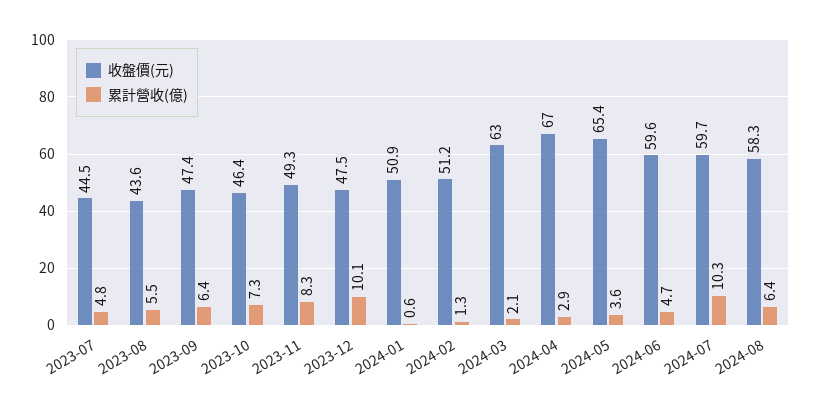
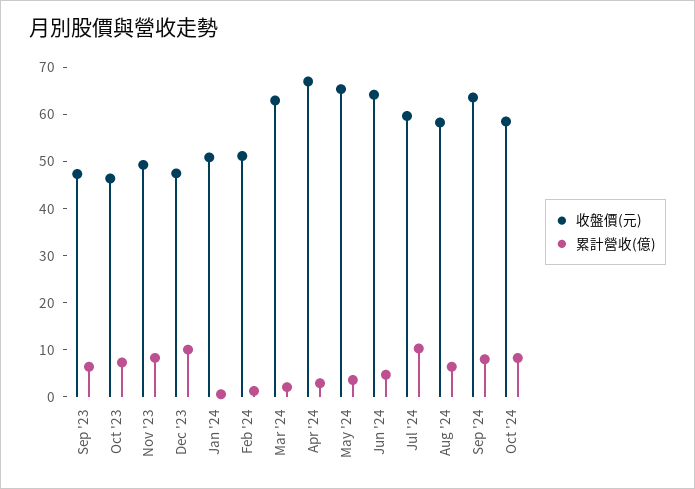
收盤價(元), 2023-07: 44.5 -> none
累計營收(億), 2023-07: 4.8 -> none
收盤價(元), 2023-08: 43.6 -> none
累計營收(億), 2023-08: 5.5 -> none
收盤價(元), 2024-06: 59.6 -> 64
收盤價(元), Sep '24: none -> 64
累計營收(億), Sep '24: none -> 8
收盤價(元), Oct '24: none -> 58
累計營收(億), Oct '24: none -> 8

